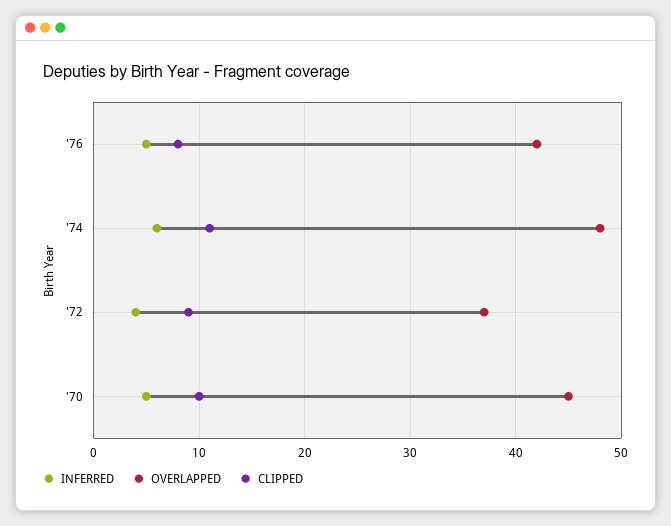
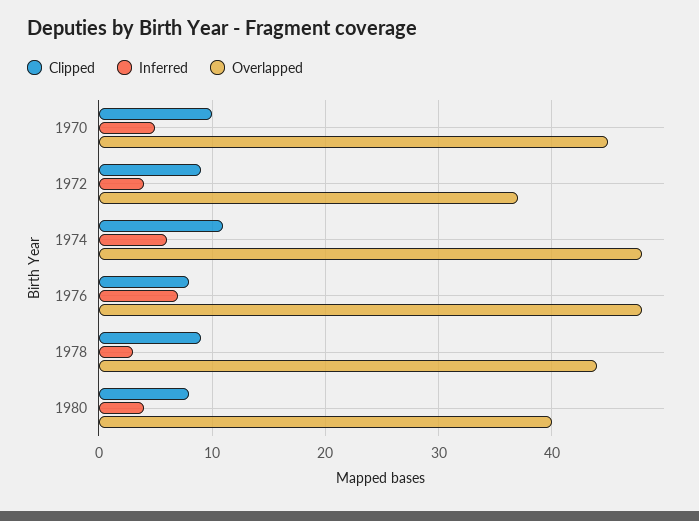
INFERRED, '76: 5 -> 7
OVERLAPPED, '76: 42 -> 48
CLIPPED, 1978: none -> 9
INFERRED, 1978: none -> 3
OVERLAPPED, 1978: none -> 44
CLIPPED, 1980: none -> 8
INFERRED, 1980: none -> 4
OVERLAPPED, 1980: none -> 40

